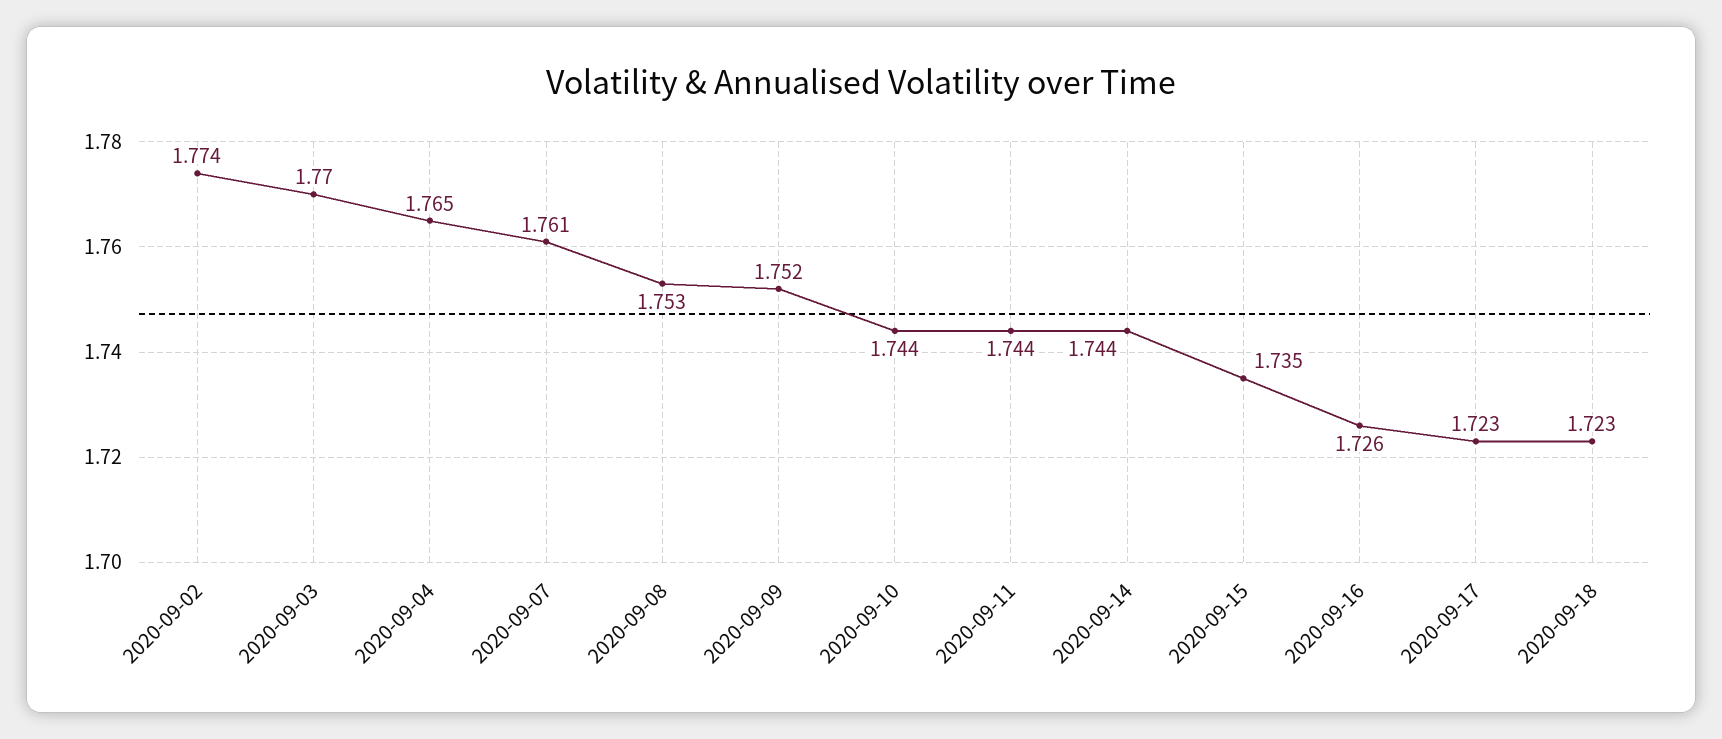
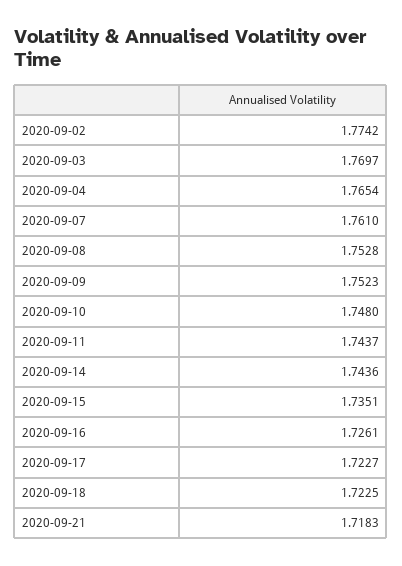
2020-09-10: 1.744 -> 1.748
2020-09-21: none -> 1.7183

